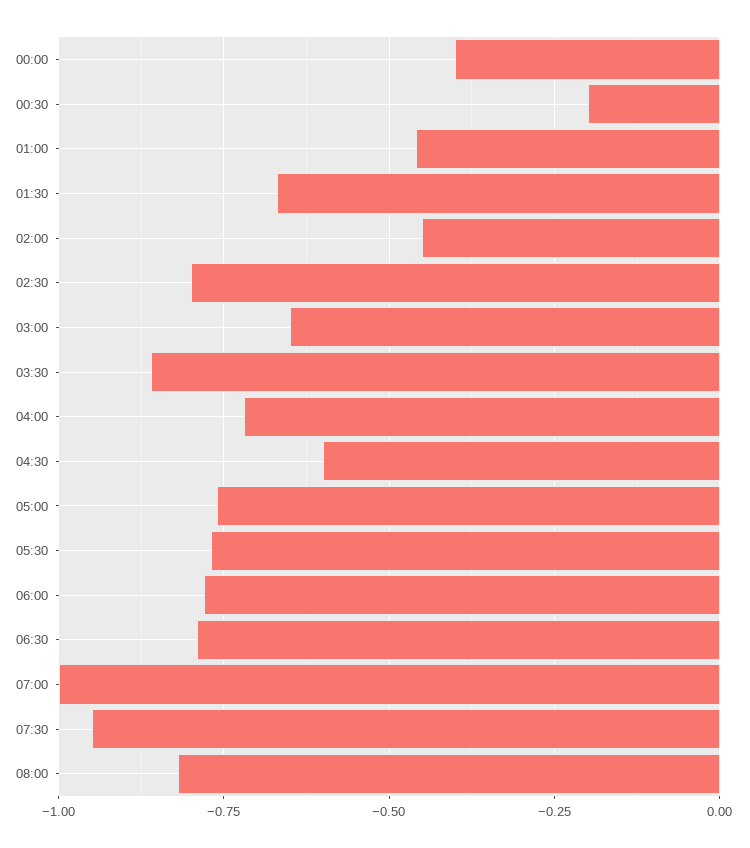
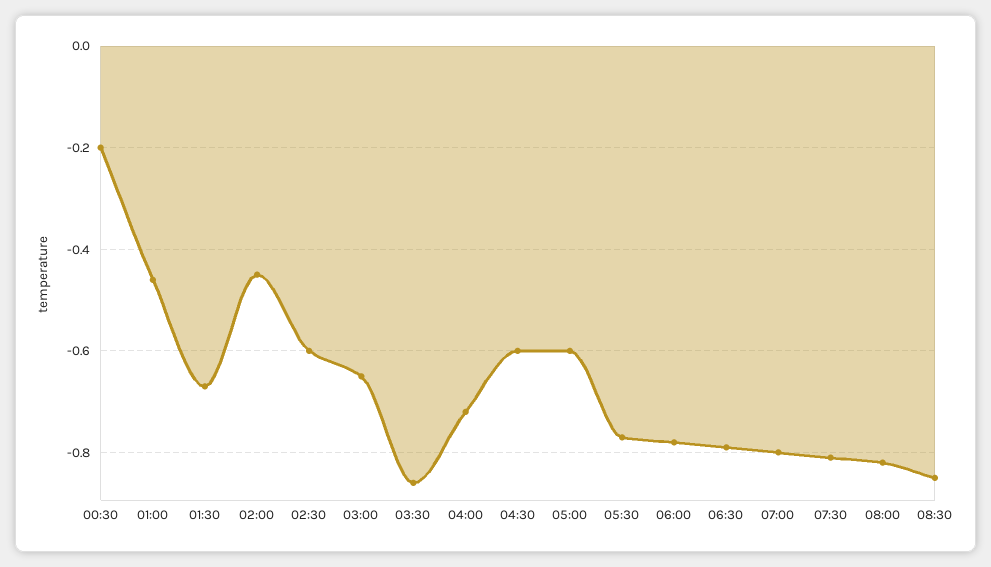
00:00: -0.4 -> none
02:30: -0.8 -> -0.6
05:00: -0.75 -> -0.6
07:00: -1 -> -0.8
07:30: -0.95 -> -0.8
08:30: none -> -0.85

